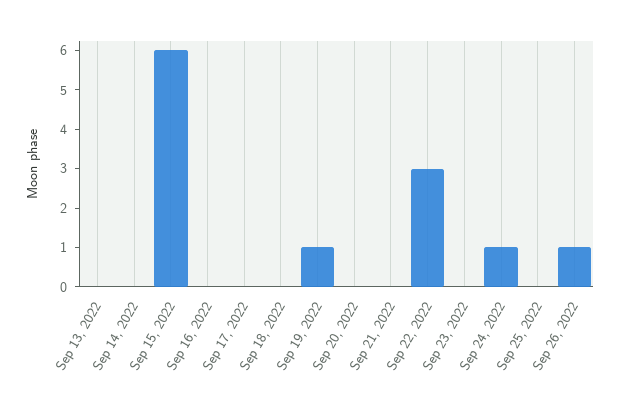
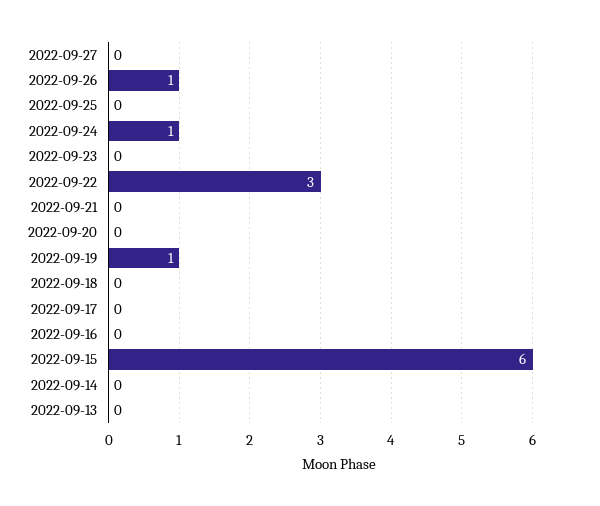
2022-09-27: none -> 0

